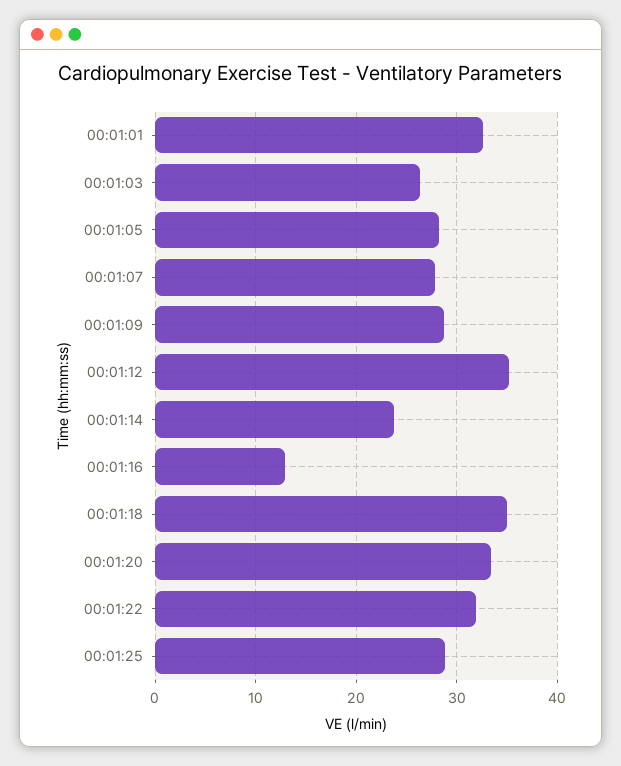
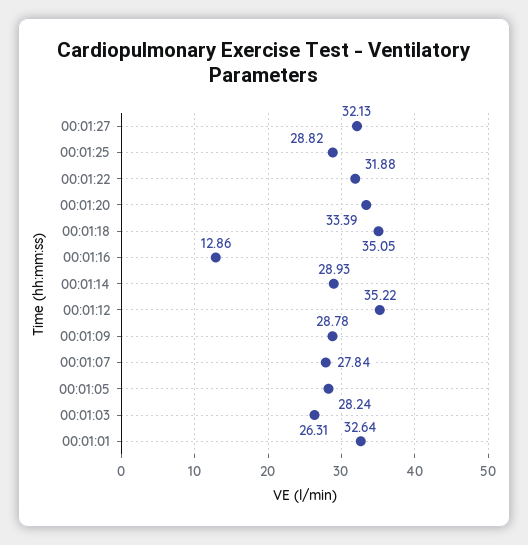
00:01:14: 24 -> 28.93
00:01:27: none -> 32.13

